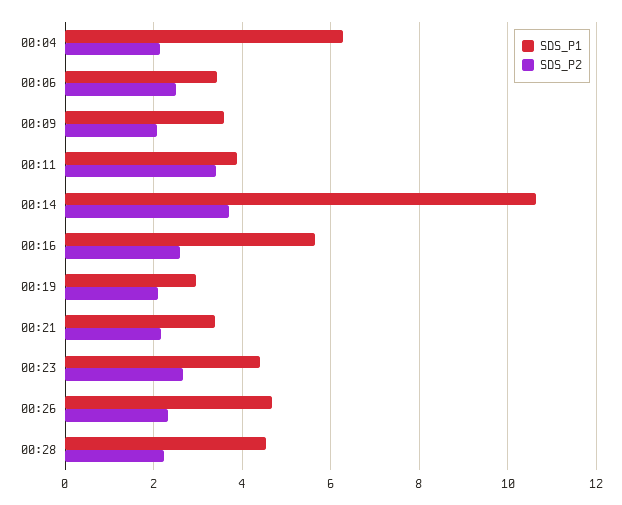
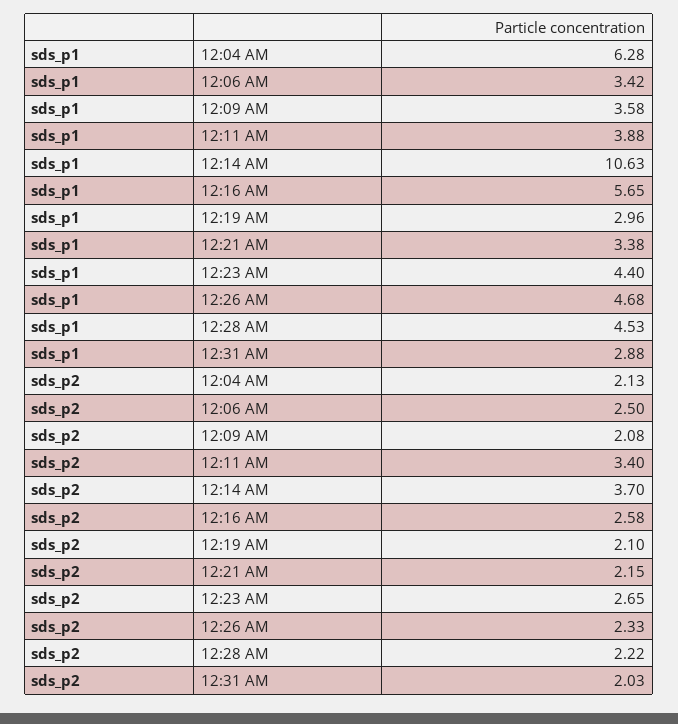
SDS_P1, 12:31 AM: none -> 2.88
SDS_P2, 12:31 AM: none -> 2.03

